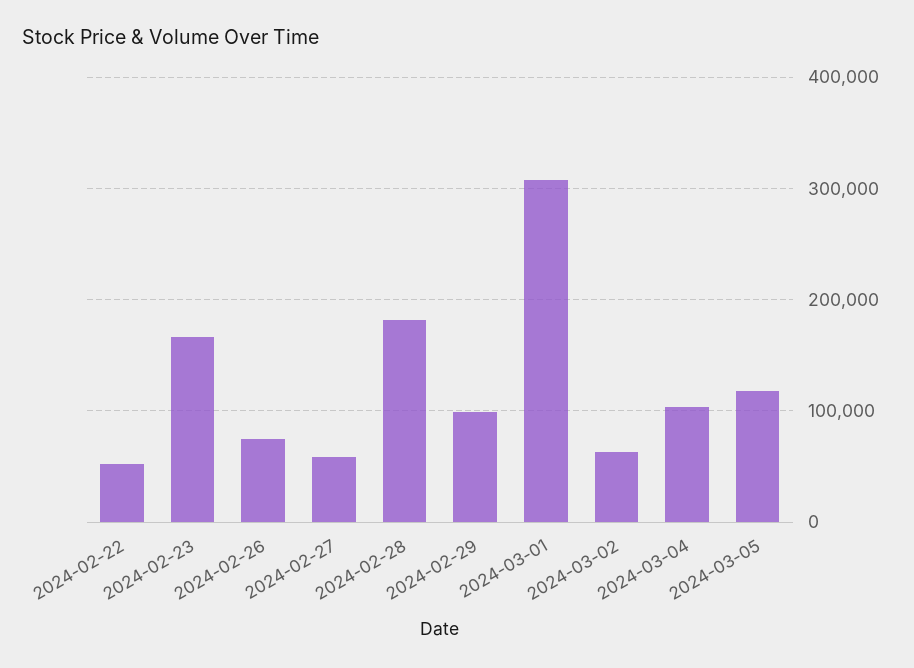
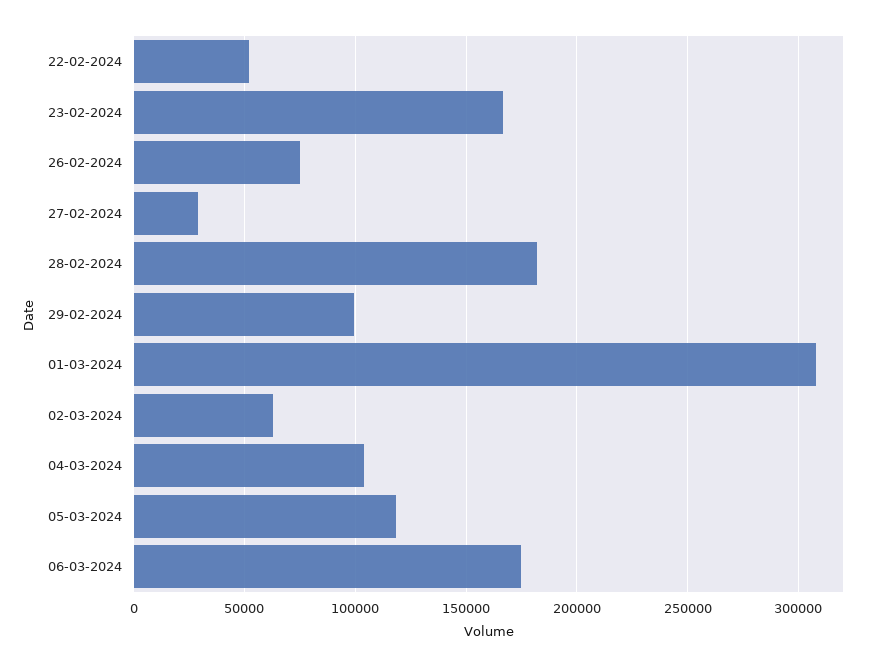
2024-02-27: 60000 -> 30000
06-03-2024: none -> 175000

